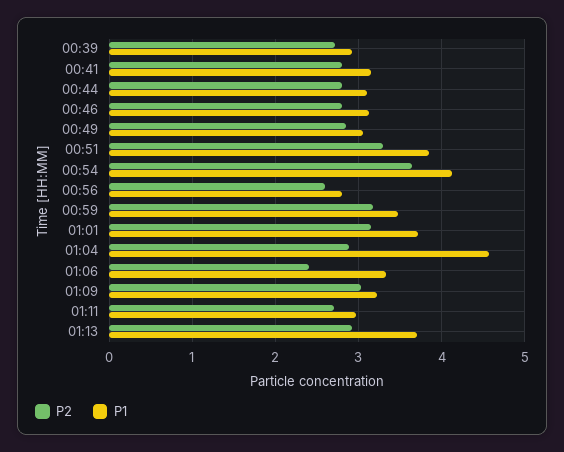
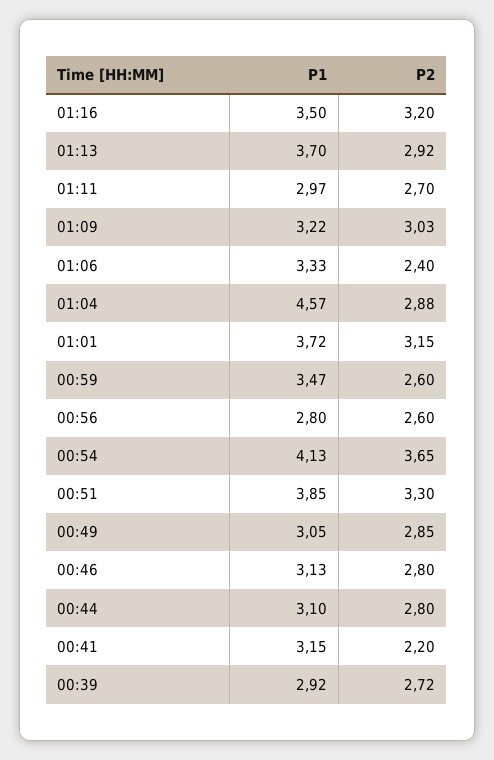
P2, 00:41: 2.8 -> 2.2
P2, 00:59: 3.2 -> 2.6
P1, 01:16: none -> 3.5
P2, 01:16: none -> 3.2

